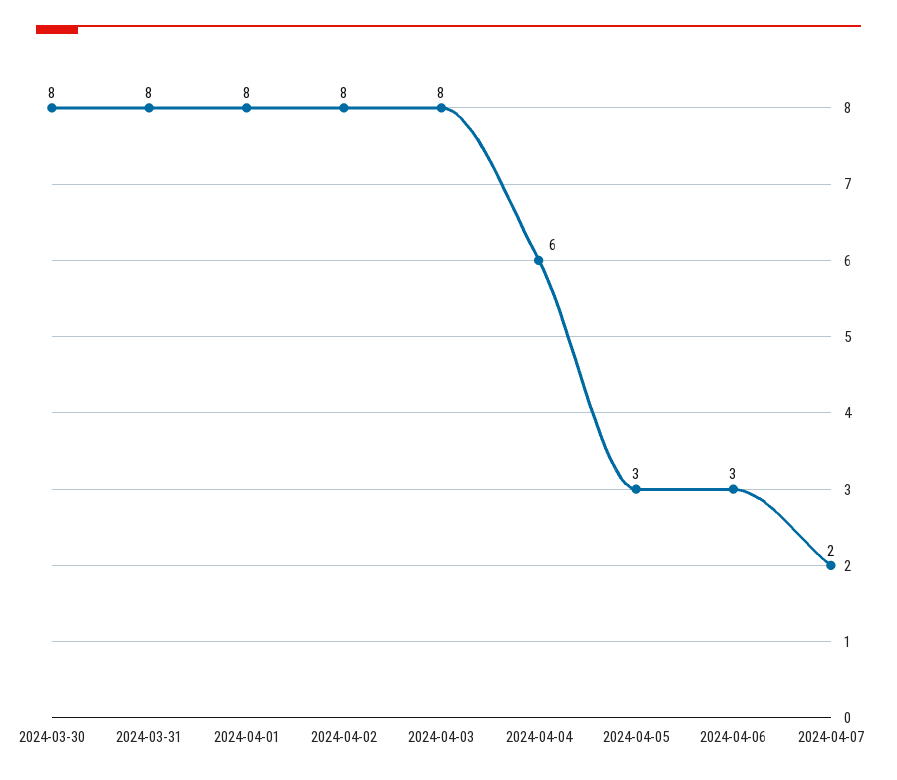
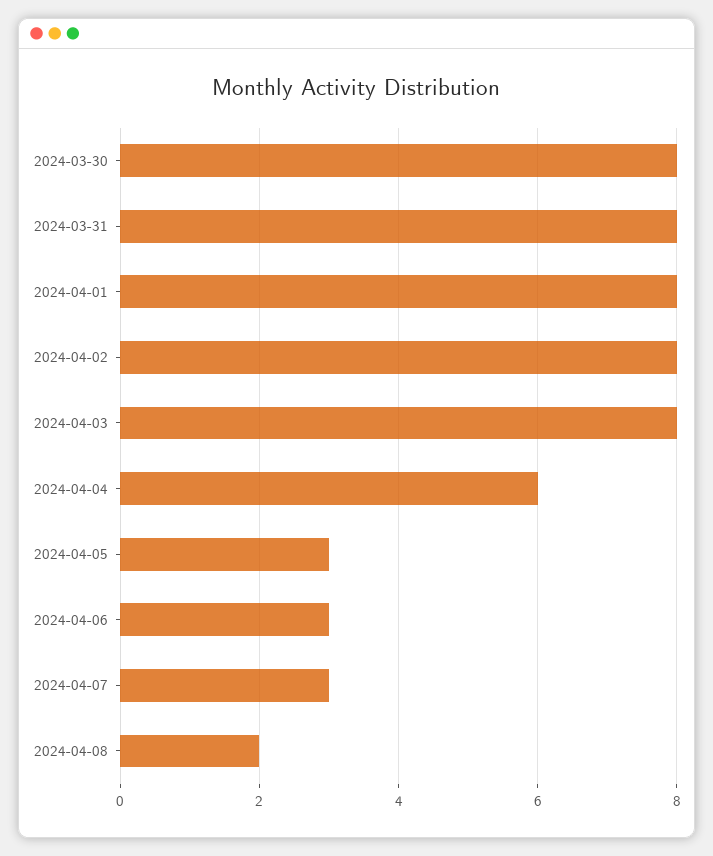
2024-04-07: 2 -> 3
2024-04-08: none -> 2

